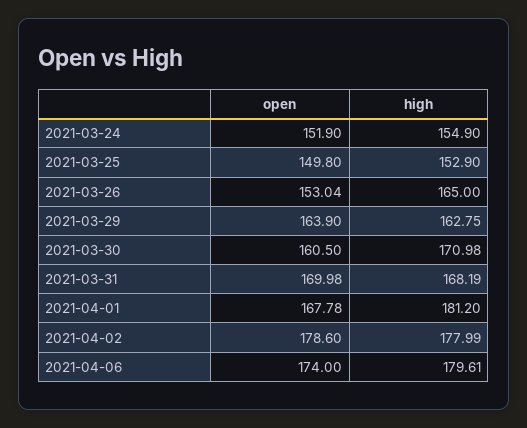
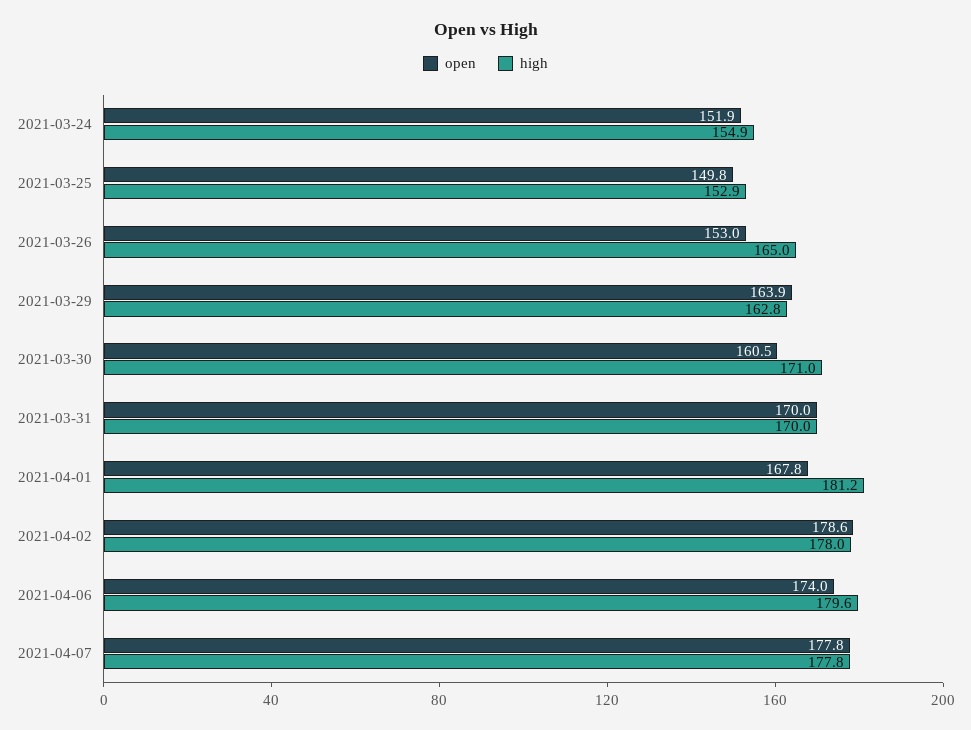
high, 2021-03-31: 168.19 -> 170
open, 2021-04-07: none -> 177.8
high, 2021-04-07: none -> 177.8

